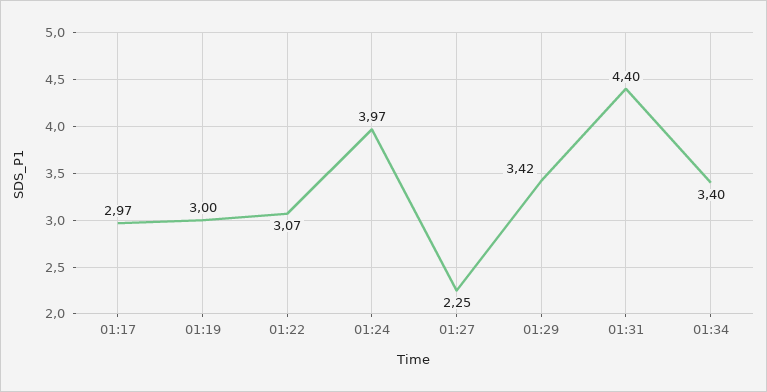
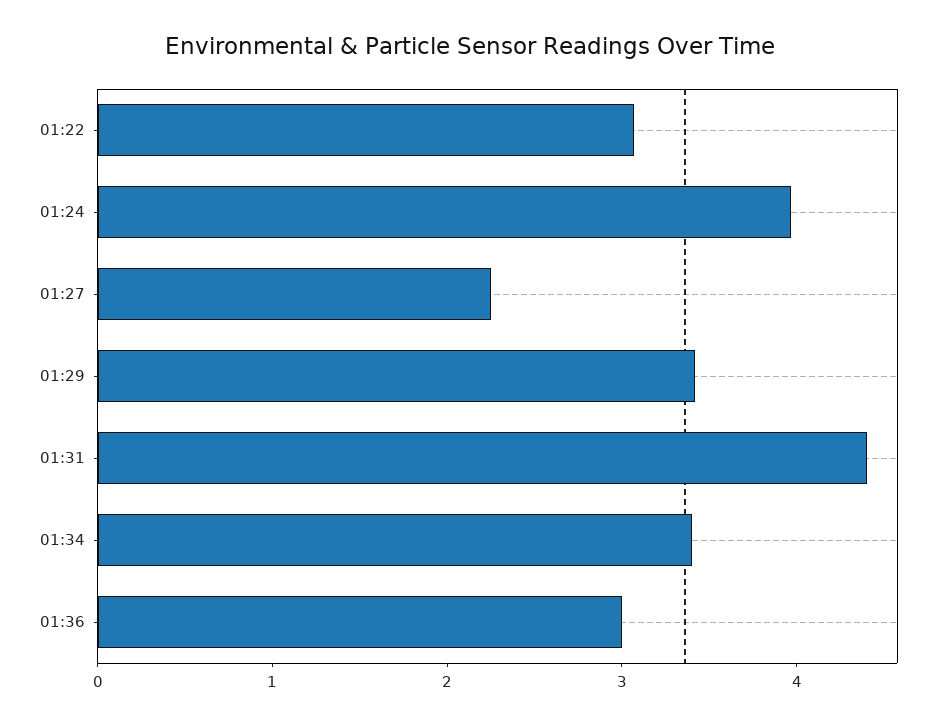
01:17: 2.97 -> none
01:19: 3 -> none
01:36: none -> 3

